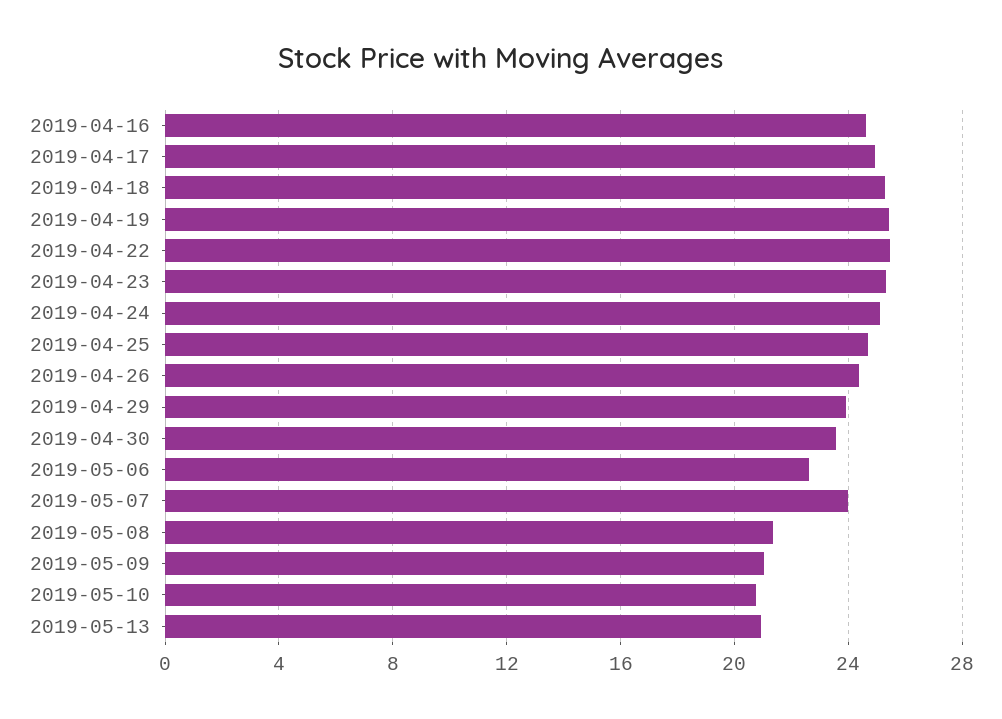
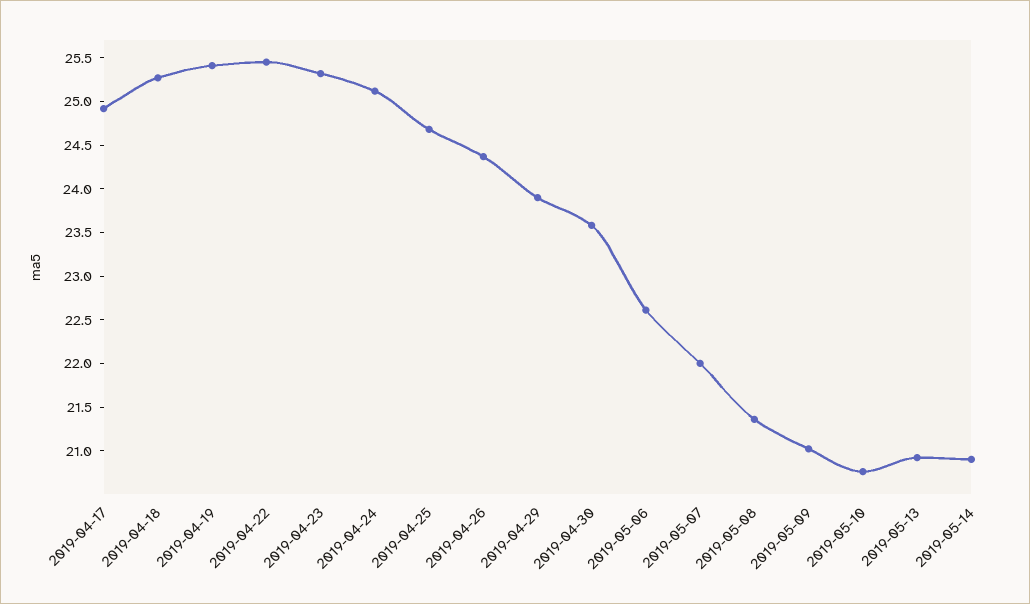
2019-04-16: 24.5 -> none
2019-05-07: 24 -> 22
2019-05-14: none -> 20.9

